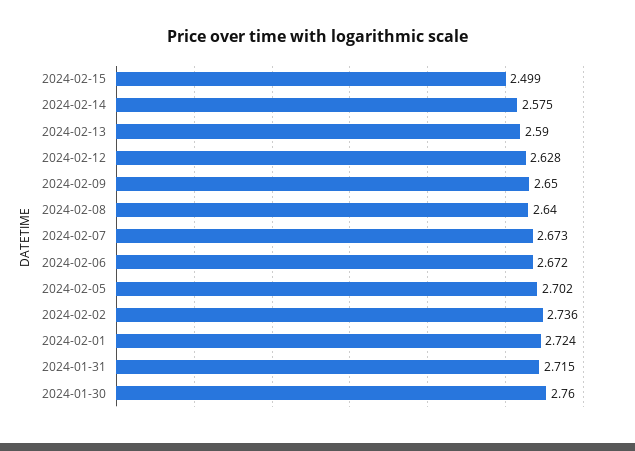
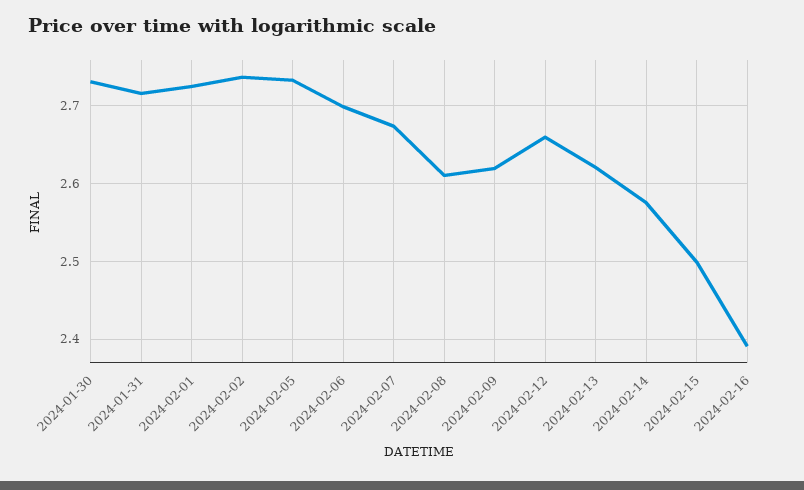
2024-02-13: 2.59 -> 2.62
2024-02-12: 2.628 -> 2.66
2024-02-09: 2.65 -> 2.62
2024-02-08: 2.64 -> 2.61
2024-02-06: 2.672 -> 2.7
2024-02-05: 2.702 -> 2.73
2024-01-30: 2.76 -> 2.73
2024-02-16: none -> 2.39

